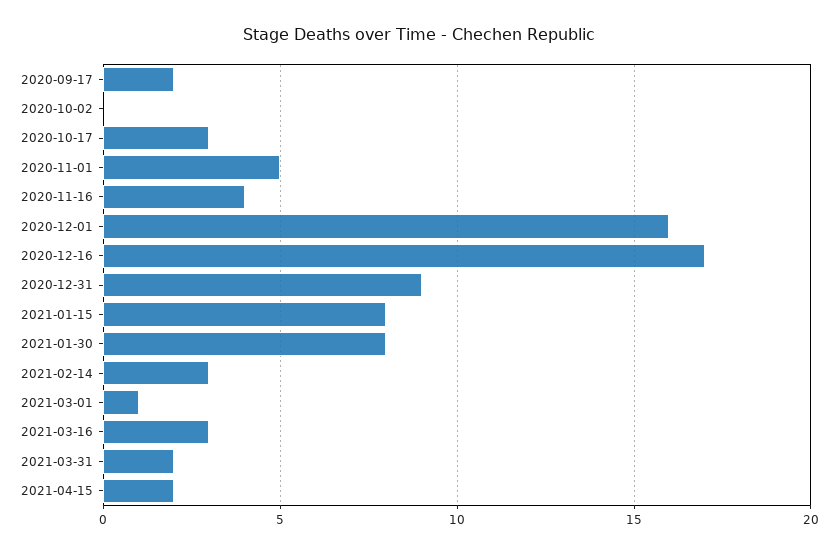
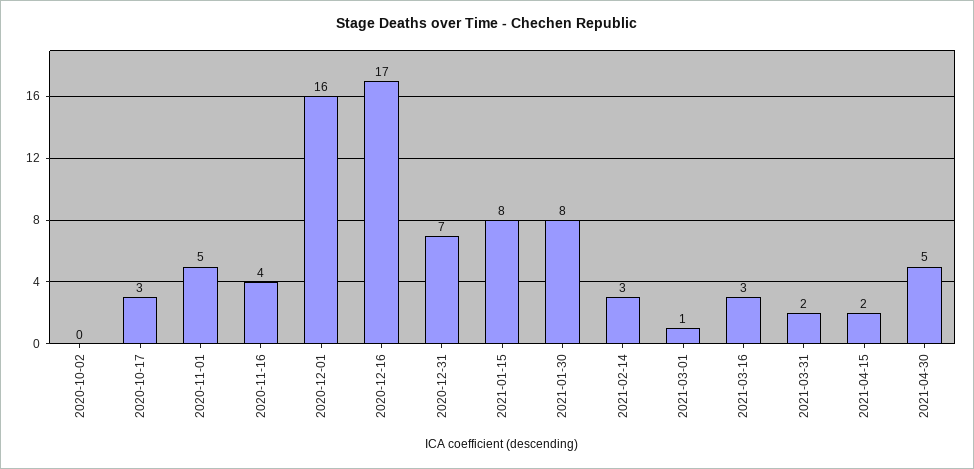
2020-09-17: 2 -> none
2020-12-31: 9 -> 7
2021-04-30: none -> 5

